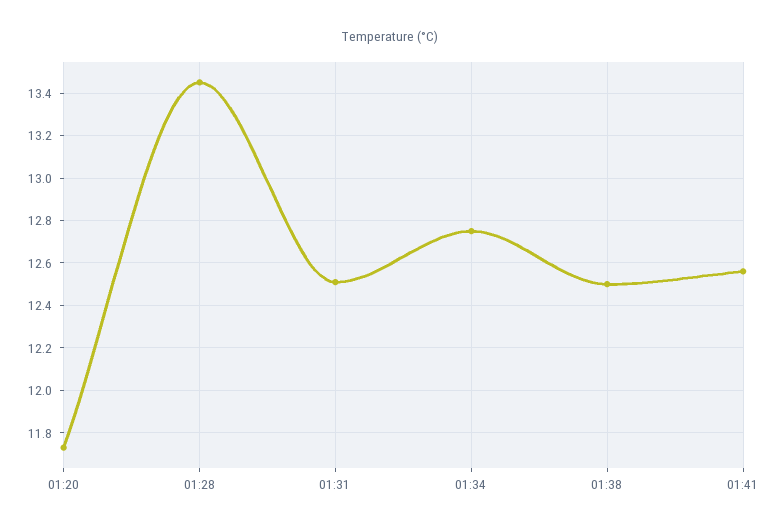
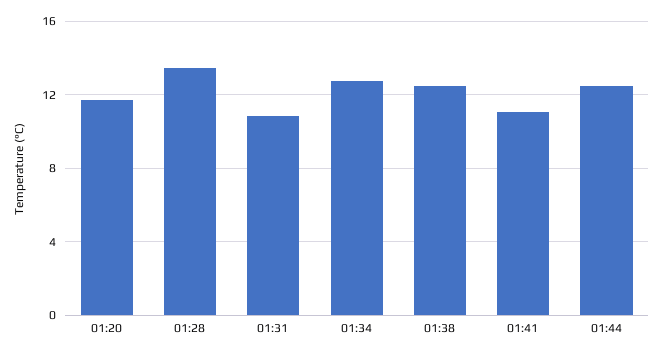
01:31: 12.5 -> 11
01:41: 12.55 -> 11
01:44: none -> 12.5

